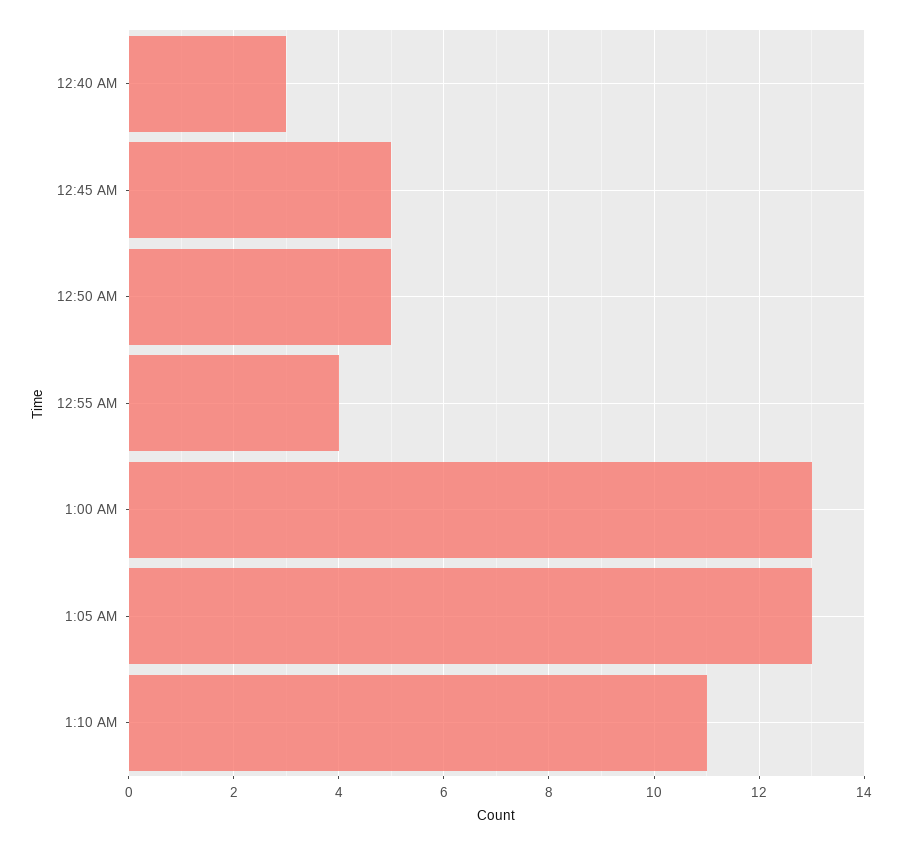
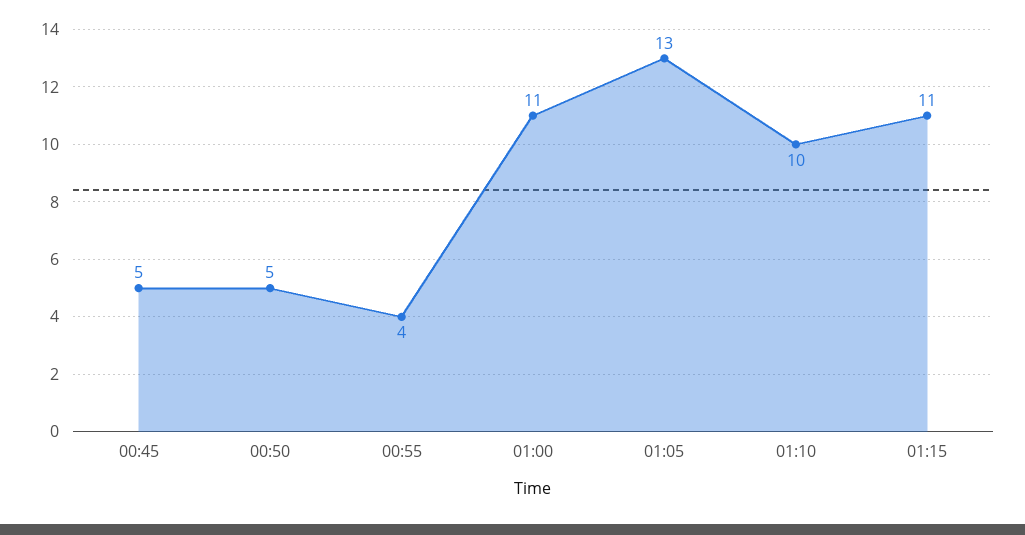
12:40 AM: 3 -> none
1:00 AM: 13 -> 11
1:10 AM: 11 -> 10
01:15: none -> 11

